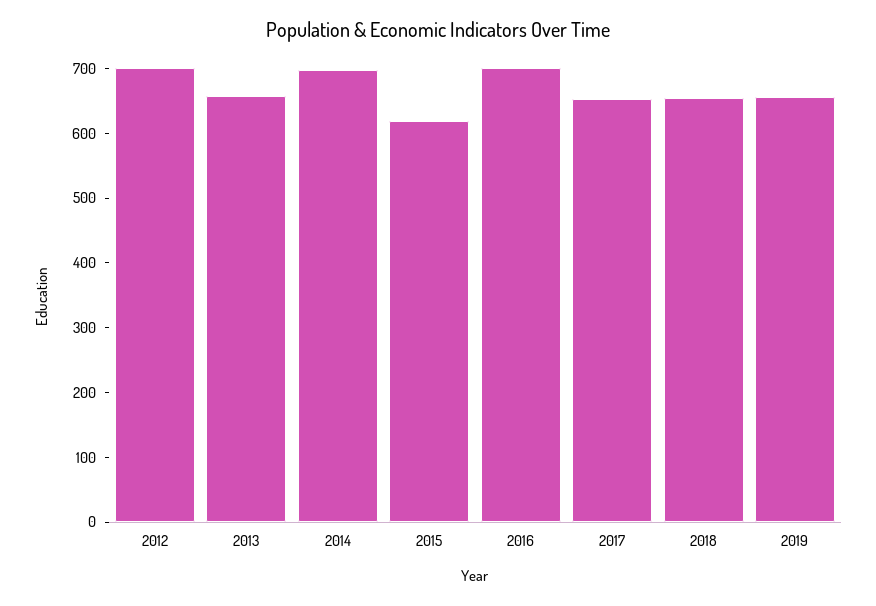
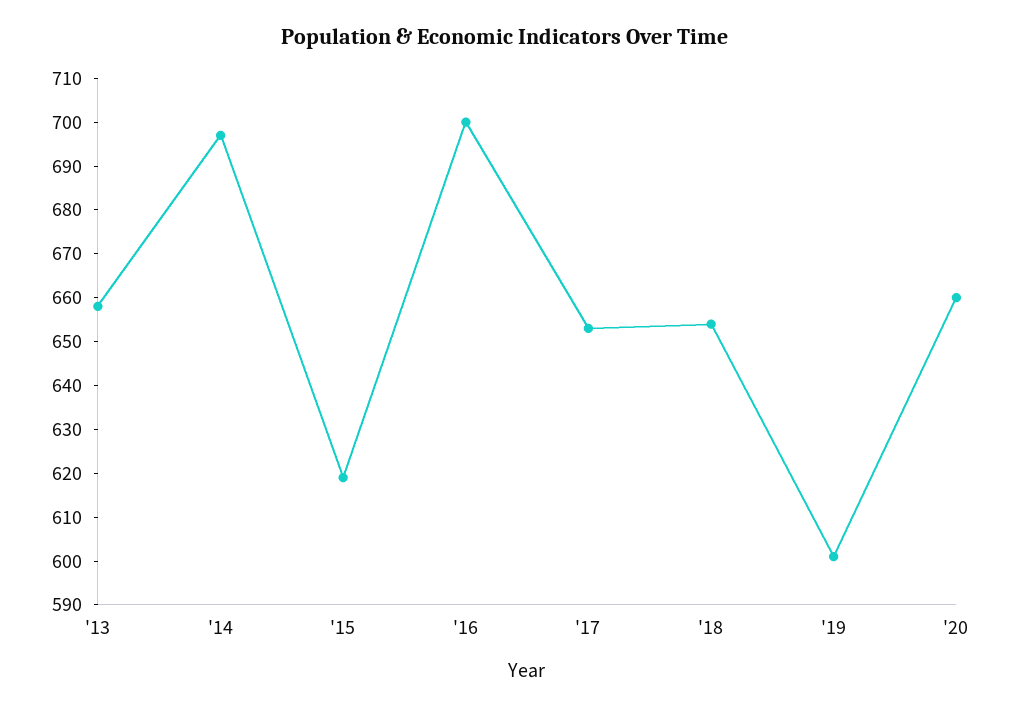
2012: 700 -> none
2019: 660 -> 600
'20: none -> 660

